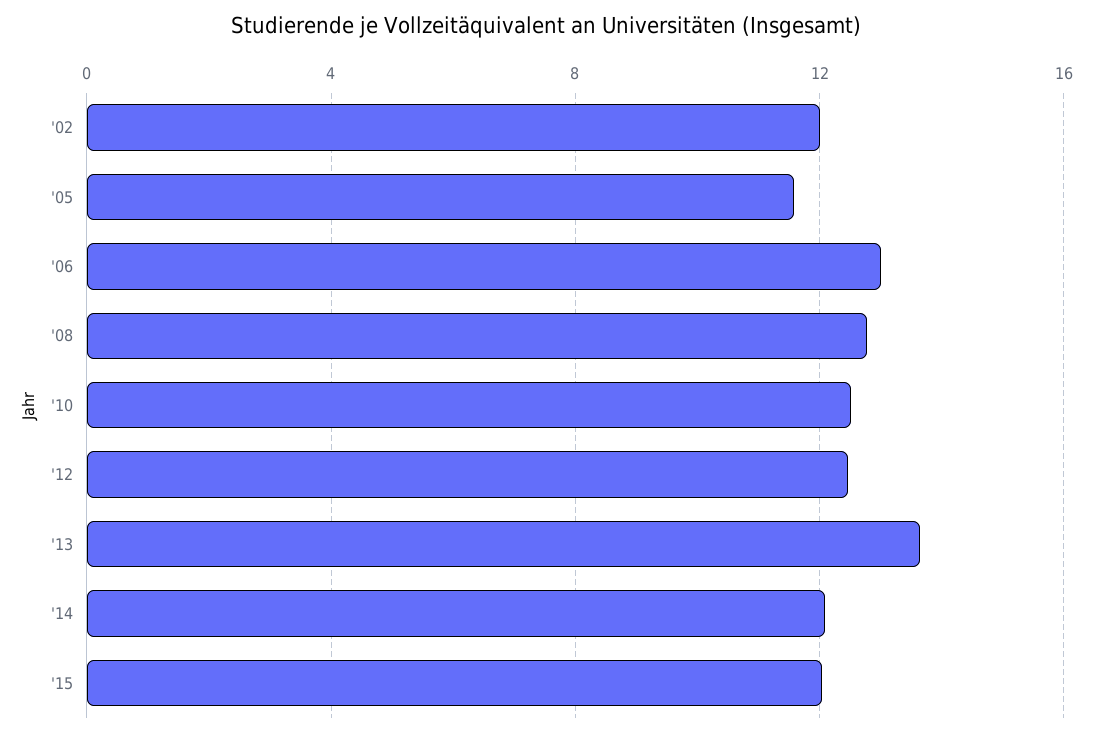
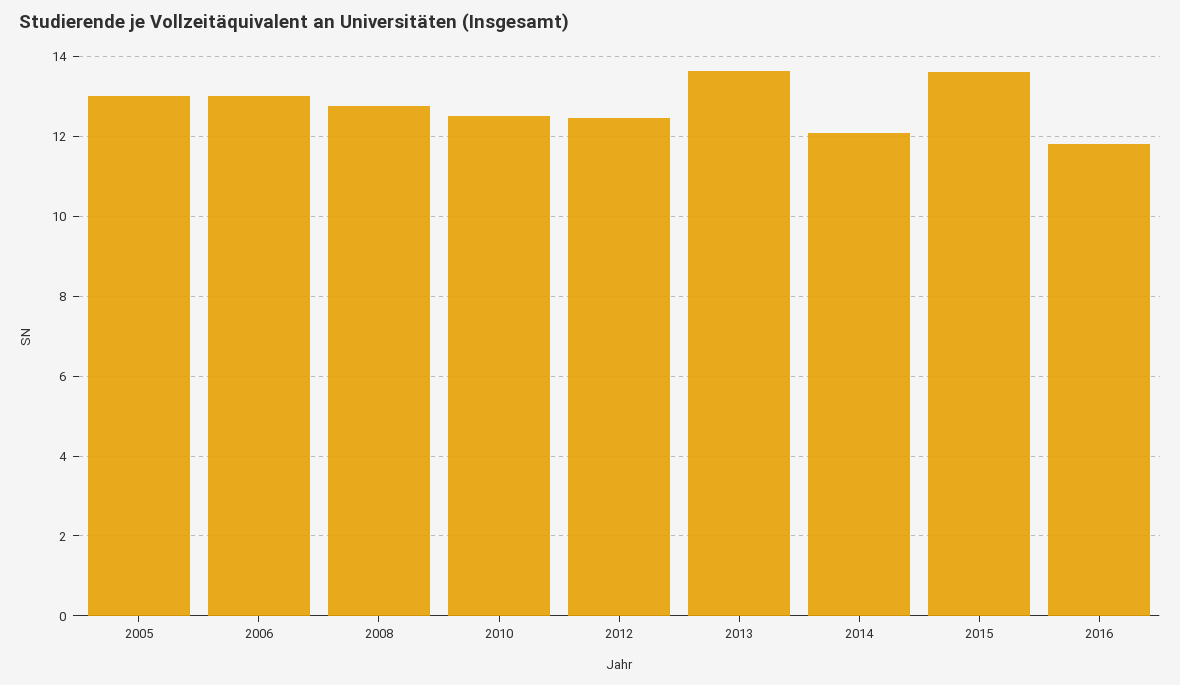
'02: 12 -> none
'05: 11.5 -> 13
'15: 12 -> 13.6
2016: none -> 11.8

